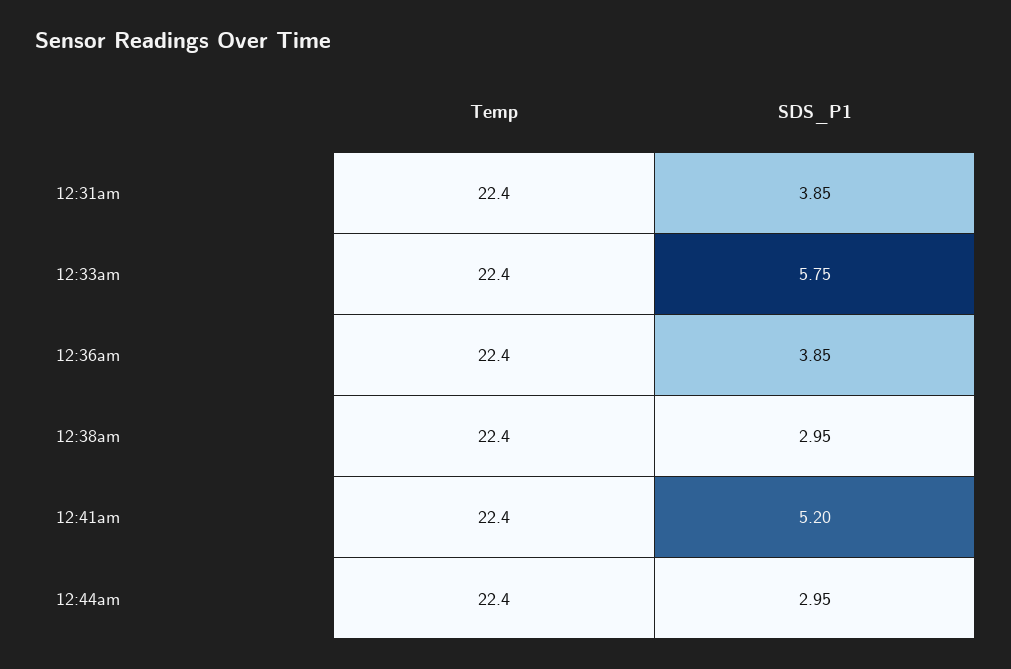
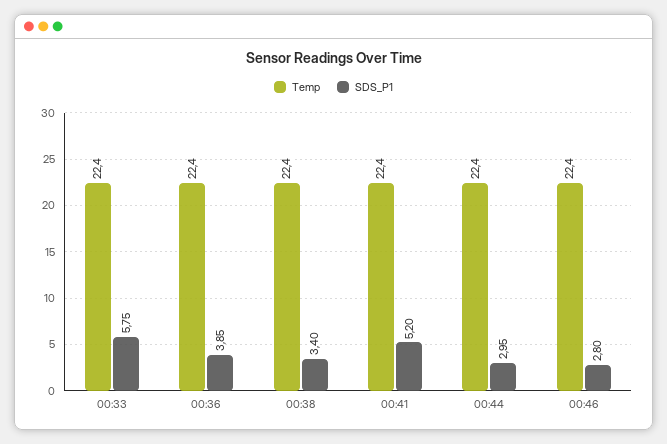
Temp, 12:31am: 22.4 -> none
SDS_P1, 12:31am: 3.85 -> none
SDS_P1, 12:38am: 2.95 -> 3.4
Temp, 00:46: none -> 22.4
SDS_P1, 00:46: none -> 2.8

